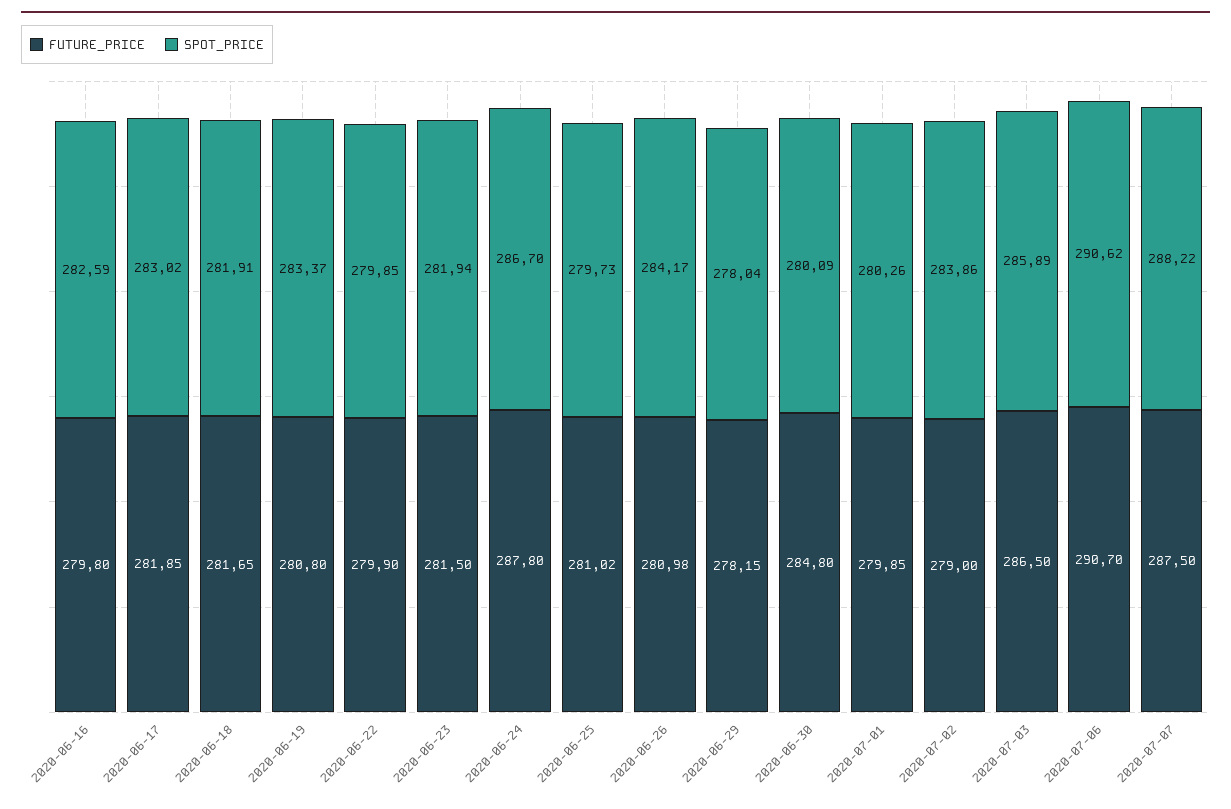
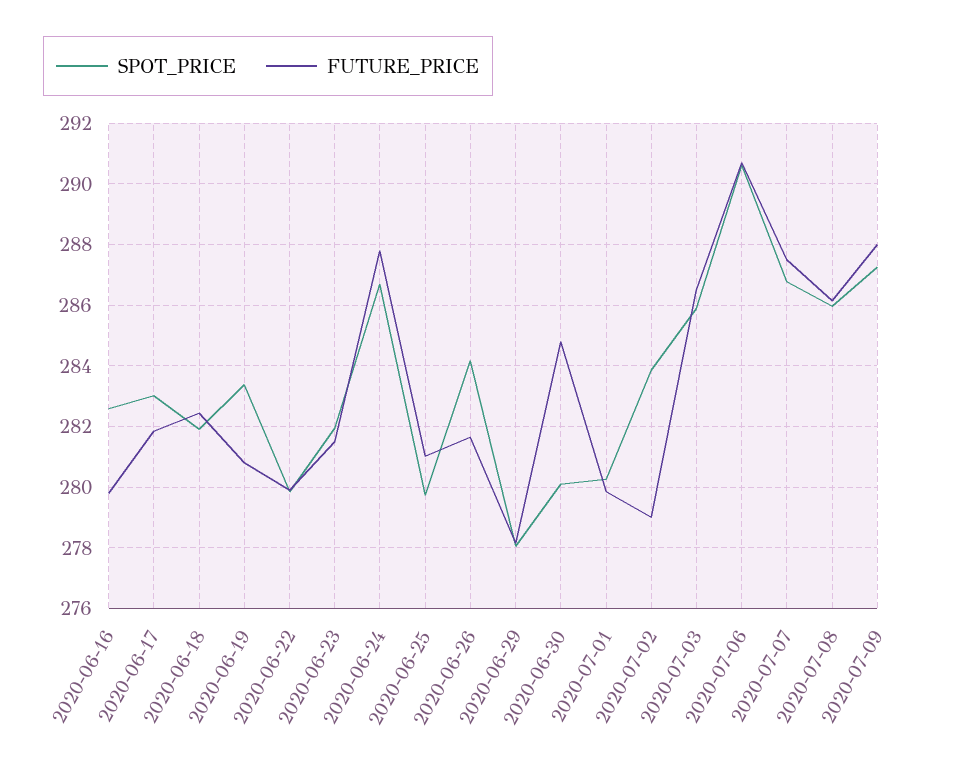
FUTURE_PRICE, 2020-06-18: 281.65 -> 282.4
FUTURE_PRICE, 2020-06-26: 280.98 -> 281.6
SPOT_PRICE, 2020-07-07: 288.22 -> 286.8
SPOT_PRICE, 2020-07-08: none -> 286
FUTURE_PRICE, 2020-07-08: none -> 286.2
SPOT_PRICE, 2020-07-09: none -> 287.2
FUTURE_PRICE, 2020-07-09: none -> 288

